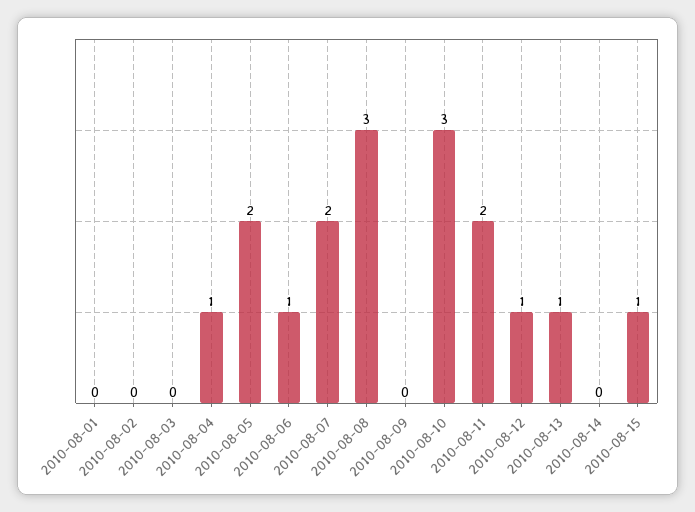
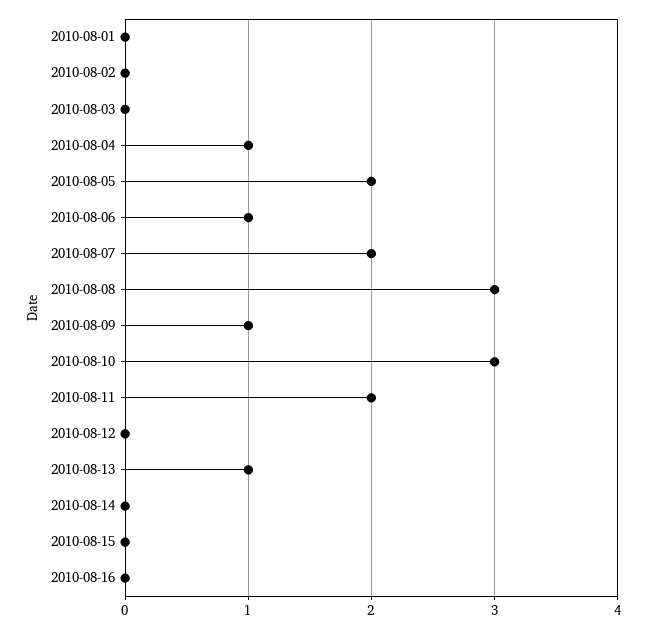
2010-08-09: 0 -> 1
2010-08-12: 1 -> 0
2010-08-15: 1 -> 0
2010-08-16: none -> 0

